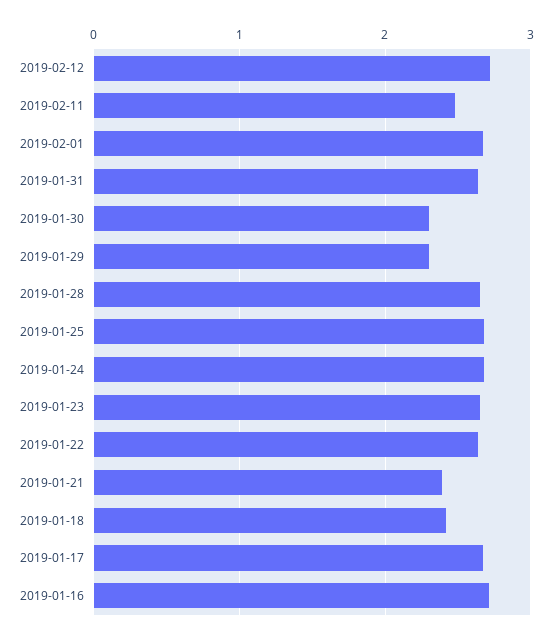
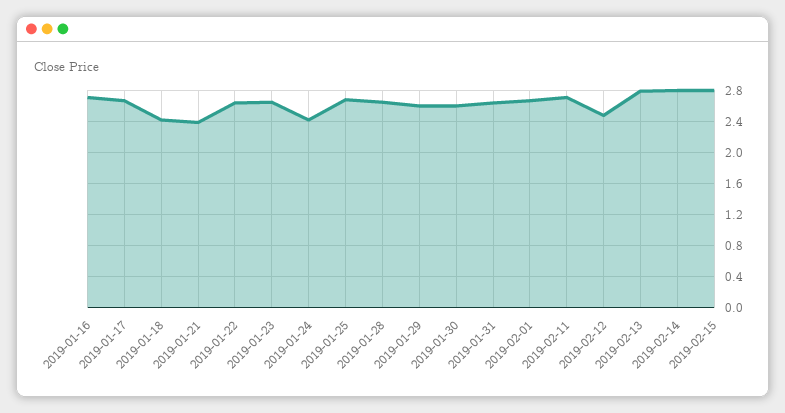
2019-02-12: 2.7 -> 2.5
2019-02-11: 2.5 -> 2.7
2019-01-30: 2.3 -> 2.6
2019-01-29: 2.3 -> 2.6
2019-01-24: 2.7 -> 2.4
2019-02-13: none -> 2.8
2019-02-14: none -> 2.8
2019-02-15: none -> 2.8

